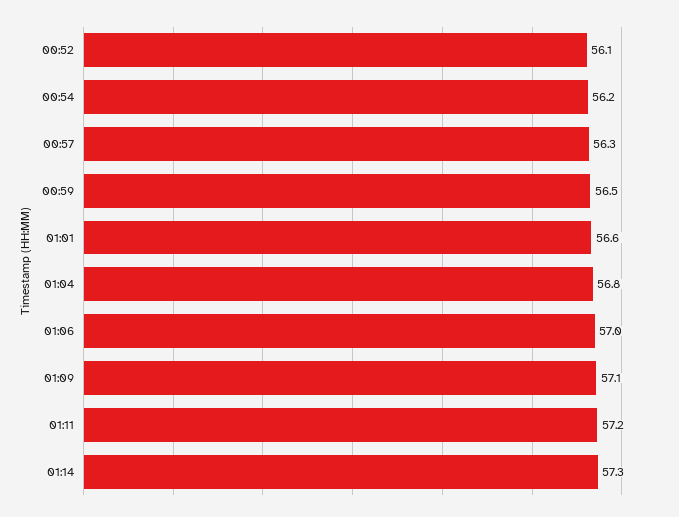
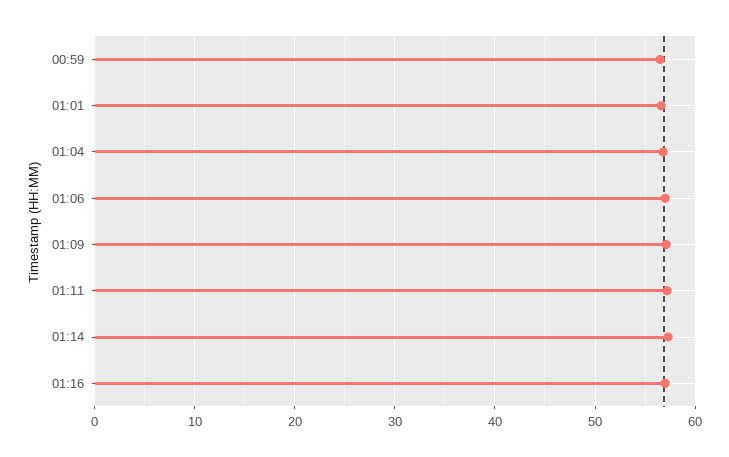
00:52: 56.1 -> none
00:54: 56.2 -> none
00:57: 56.3 -> none
01:16: none -> 57

